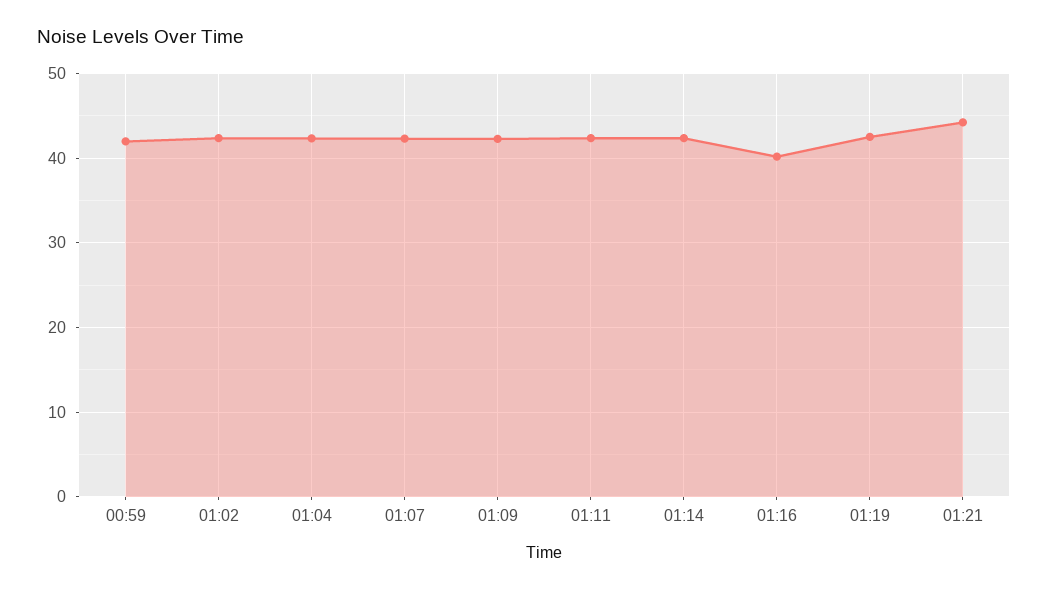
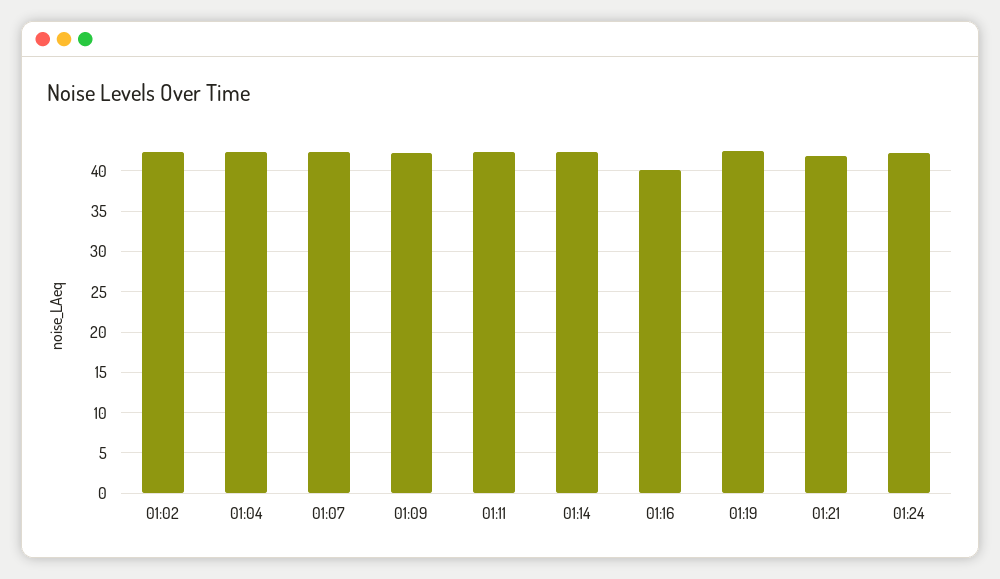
00:59: 42 -> none
01:21: 44 -> 42
01:24: none -> 42

